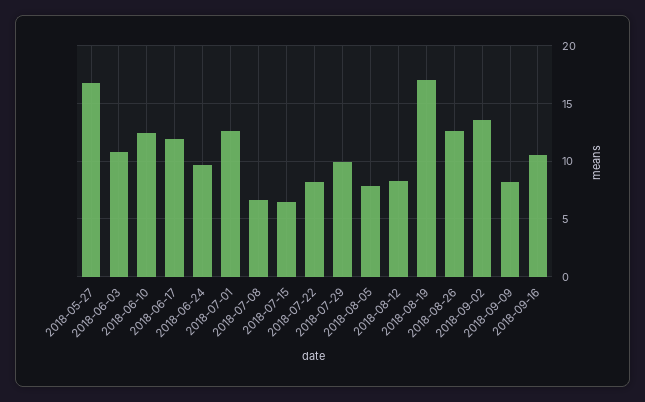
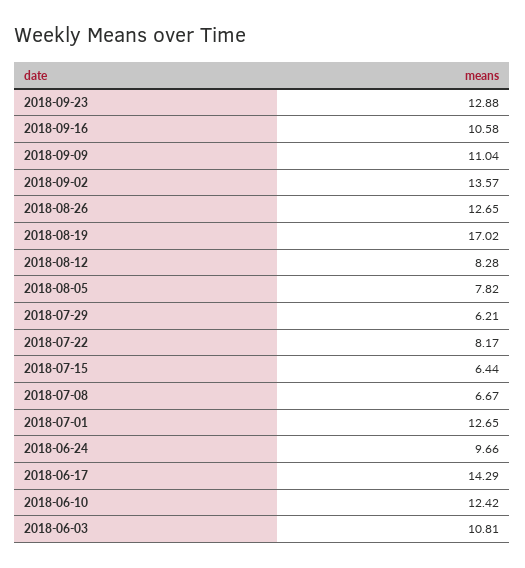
2018-05-27: 17 -> none
2018-06-17: 12 -> 14.29
2018-07-29: 10 -> 6.21
2018-09-09: 8 -> 11.04
2018-09-23: none -> 12.88

